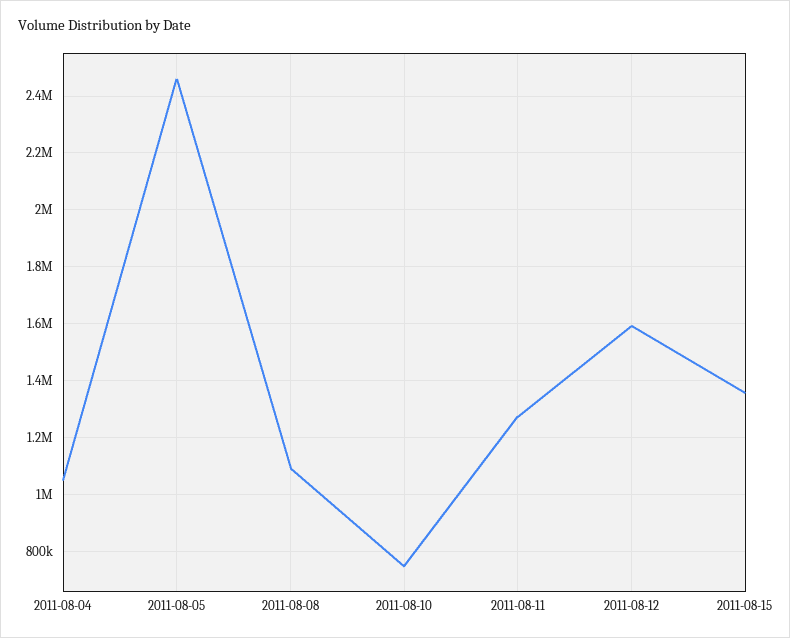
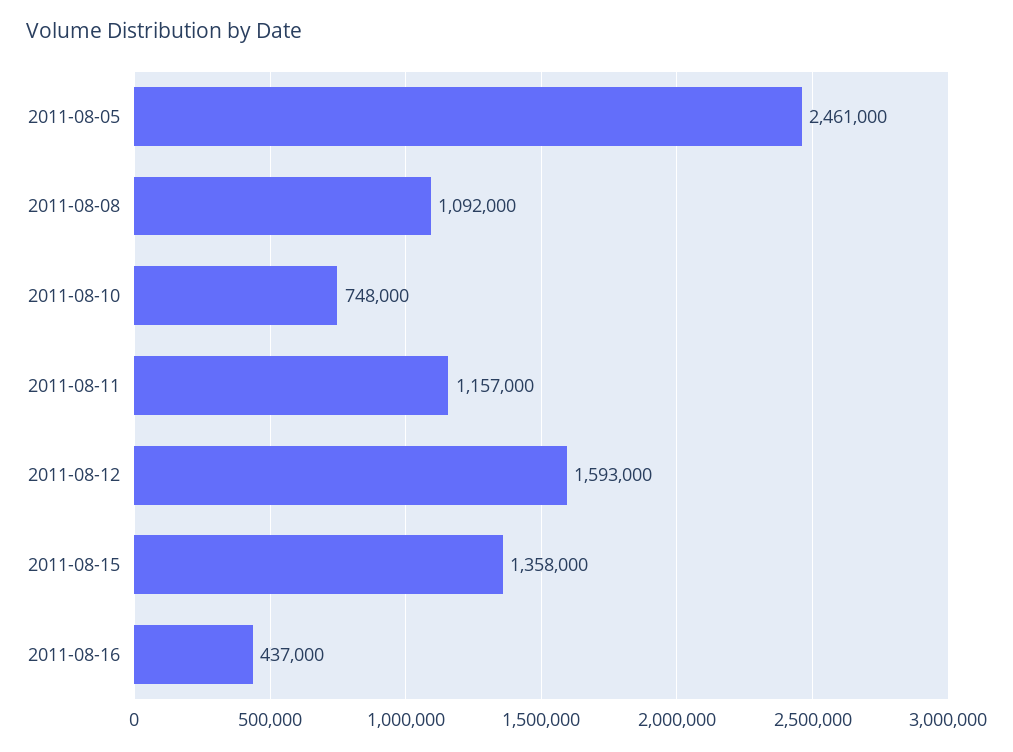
2011-08-04: 1050000 -> none
2011-08-11: 1275000 -> 1157000
2011-08-16: none -> 437000

